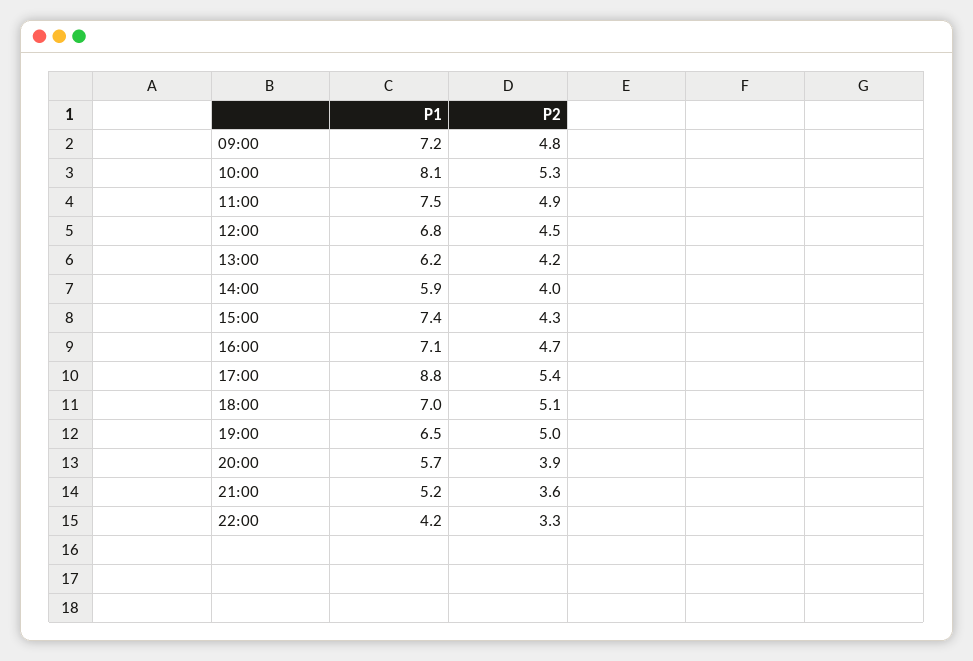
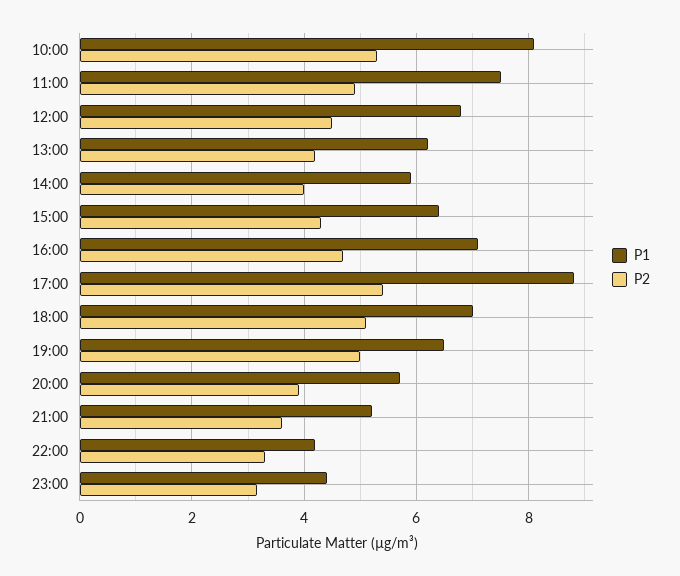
P1, 09:00: 7.2 -> none
P2, 09:00: 4.8 -> none
P1, 15:00: 7.4 -> 6.4
P1, 23:00: none -> 4.4
P2, 23:00: none -> 3.2

